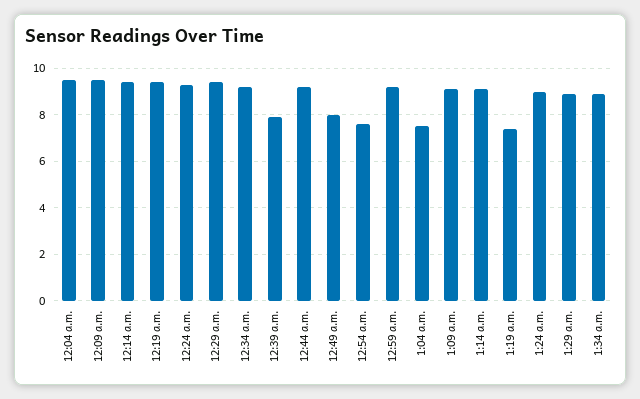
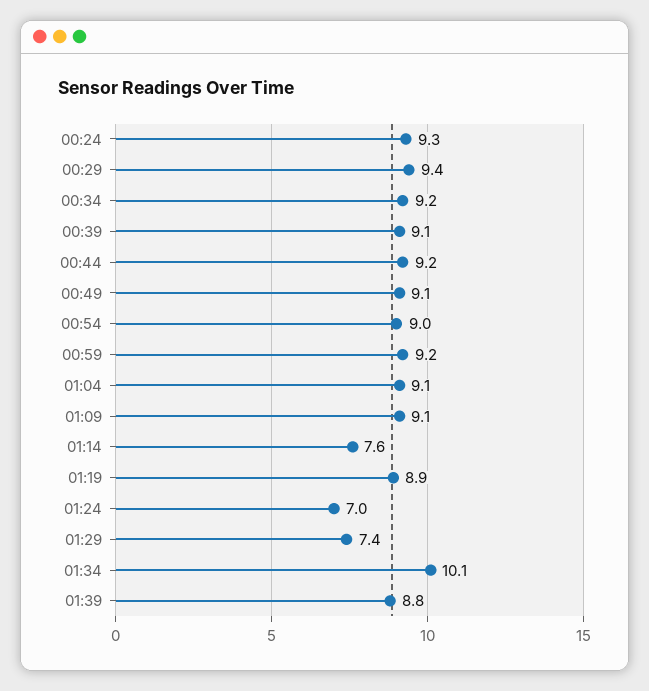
12:04 a.m.: 9.5 -> none
12:09 a.m.: 9.5 -> none
12:14 a.m.: 9.5 -> none
12:19 a.m.: 9.5 -> none
12:39 a.m.: 8 -> 9.1
12:49 a.m.: 8 -> 9.1
12:54 a.m.: 7.5 -> 9
1:04 a.m.: 7.5 -> 9.1
1:14 a.m.: 9 -> 7.6
1:19 a.m.: 7.5 -> 8.9
1:24 a.m.: 9 -> 7
1:29 a.m.: 9 -> 7.4
1:34 a.m.: 9 -> 10.1
01:39: none -> 8.8

